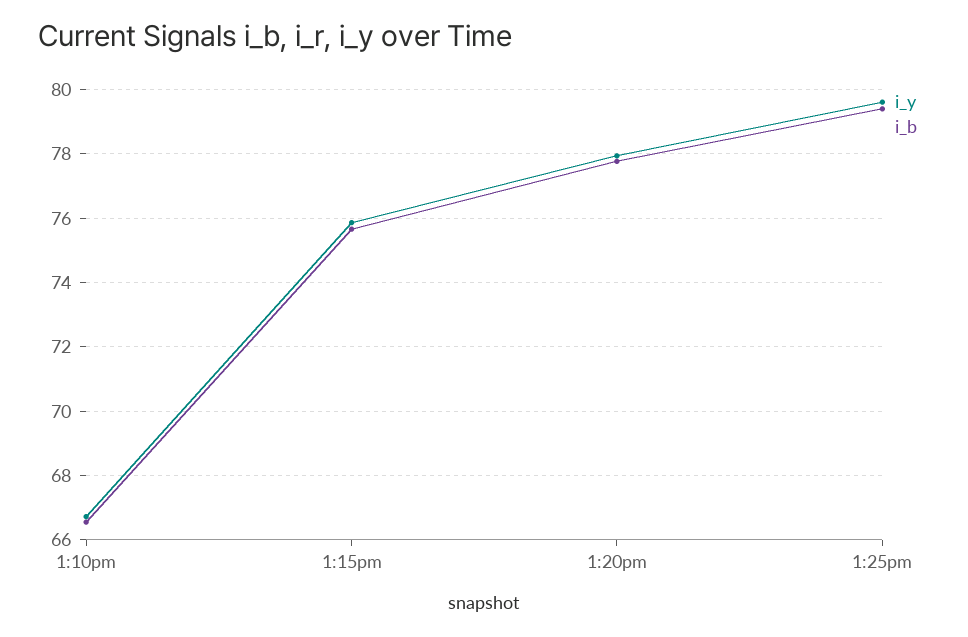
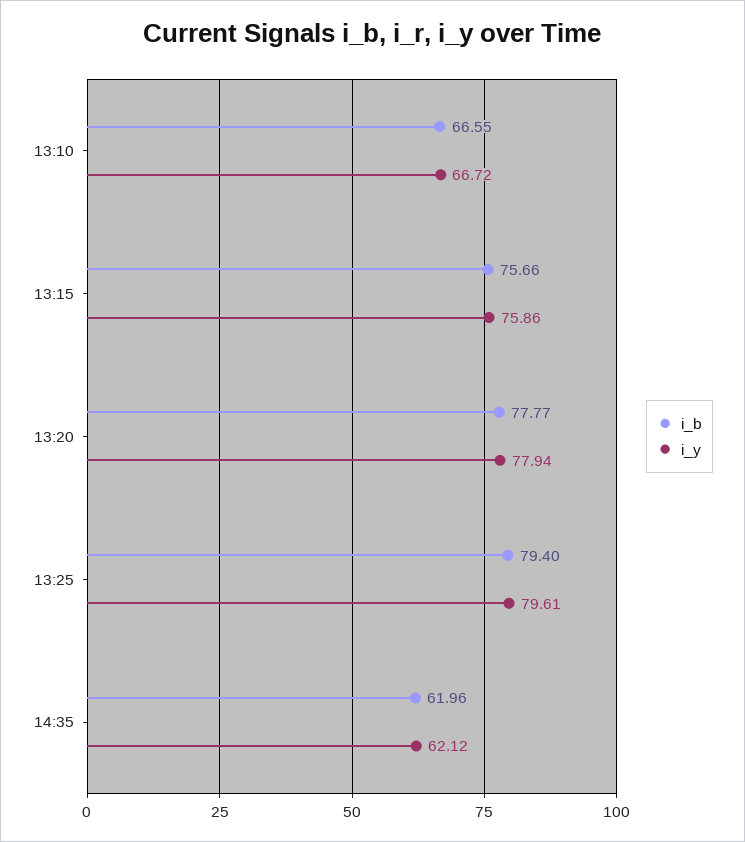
i_b, 14:35: none -> 61.96
i_y, 14:35: none -> 62.12

